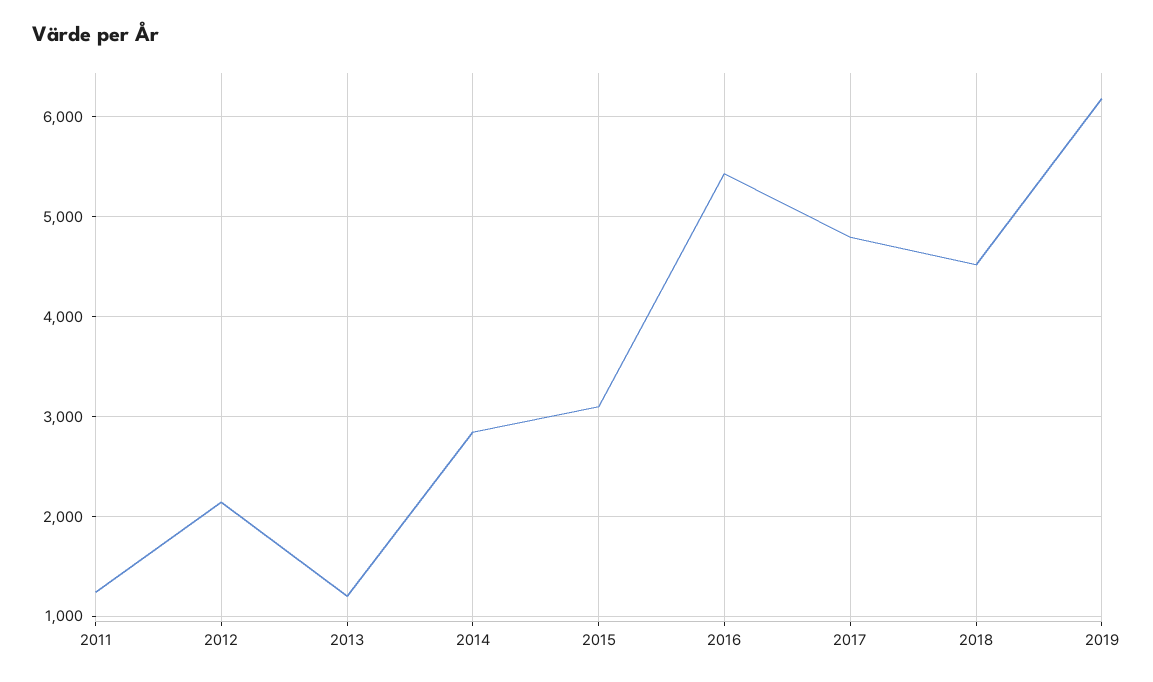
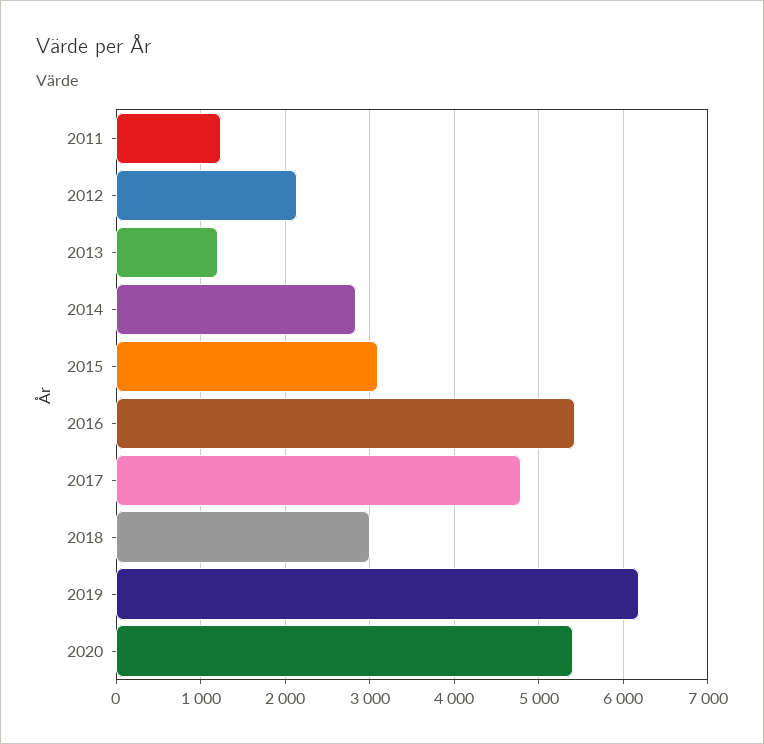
2018: 4500 -> 3000
2020: none -> 5400

